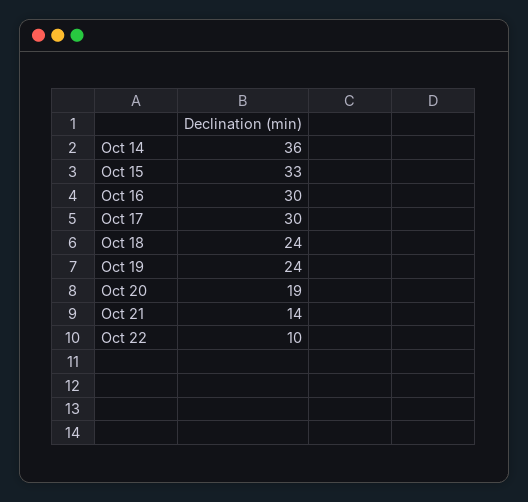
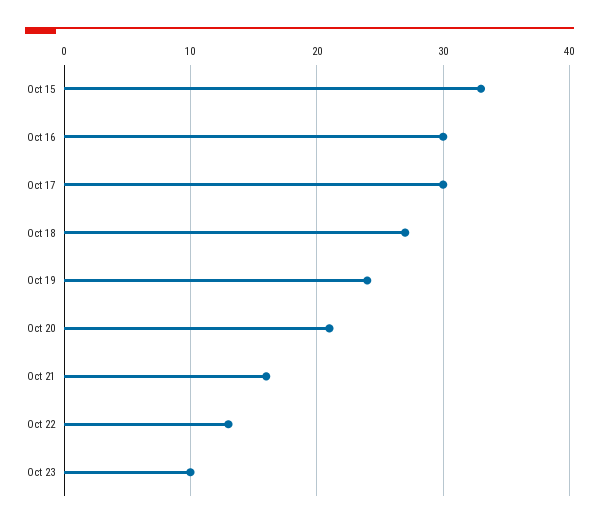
Oct 14: 36 -> none
Oct 18: 24 -> 27
Oct 20: 19 -> 21
Oct 21: 14 -> 16
Oct 22: 10 -> 13
Oct 23: none -> 10

